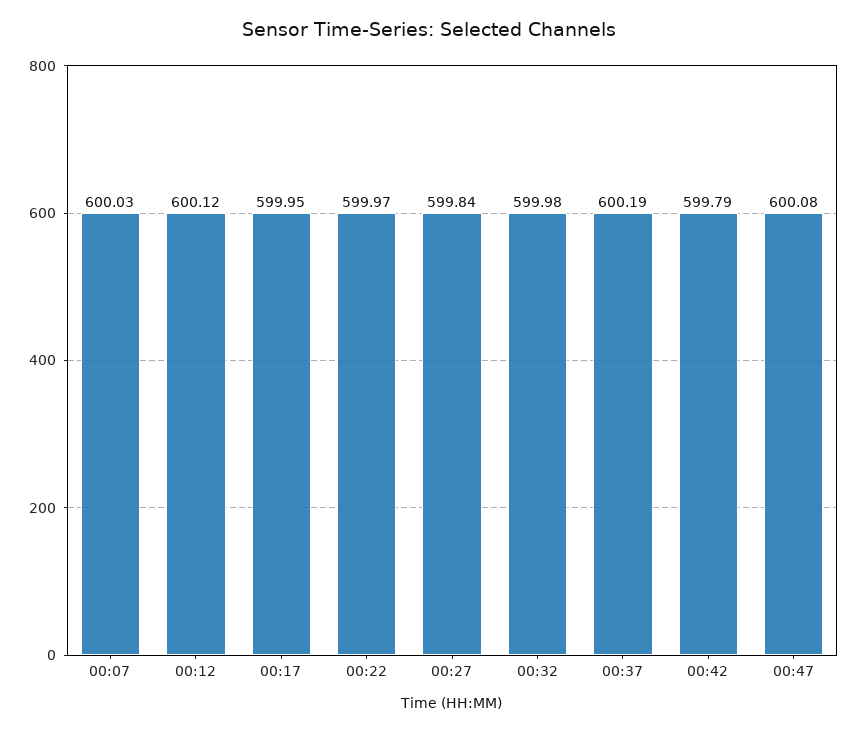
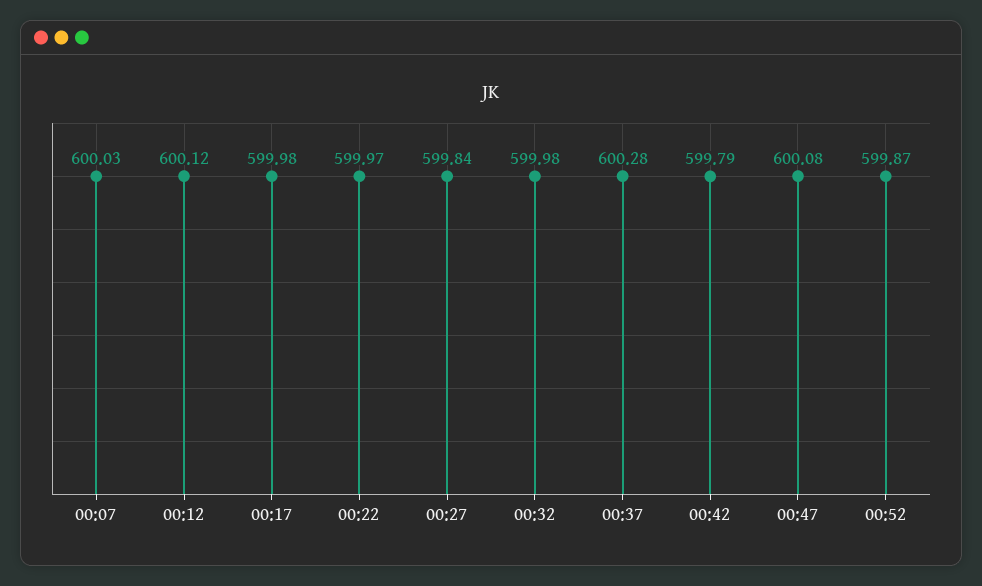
00:17: 599.95 -> 599.98
00:37: 600.19 -> 600.28
00:52: none -> 599.87

